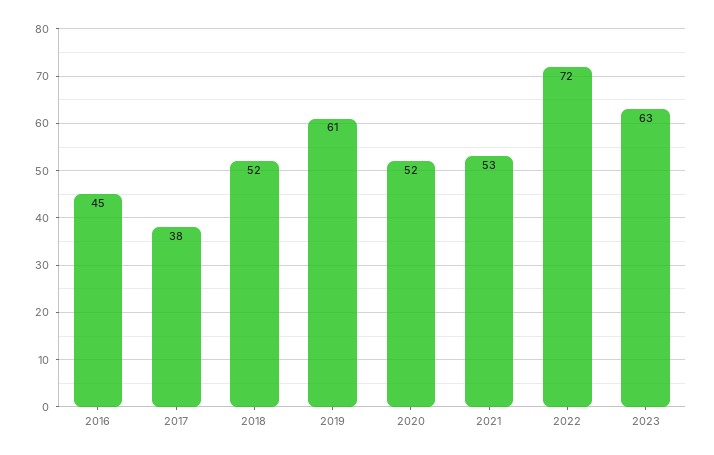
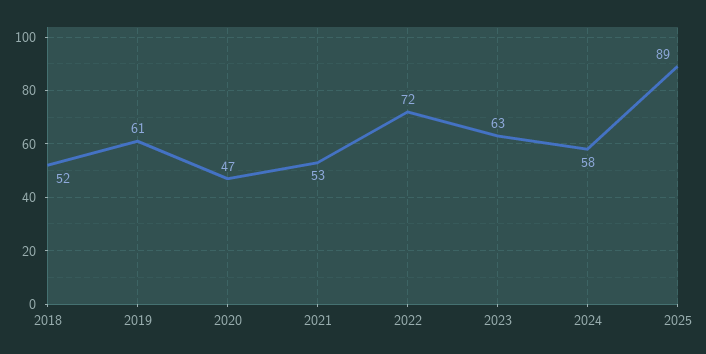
2016: 45 -> none
2017: 38 -> none
2020: 52 -> 47
2024: none -> 58
2025: none -> 89

